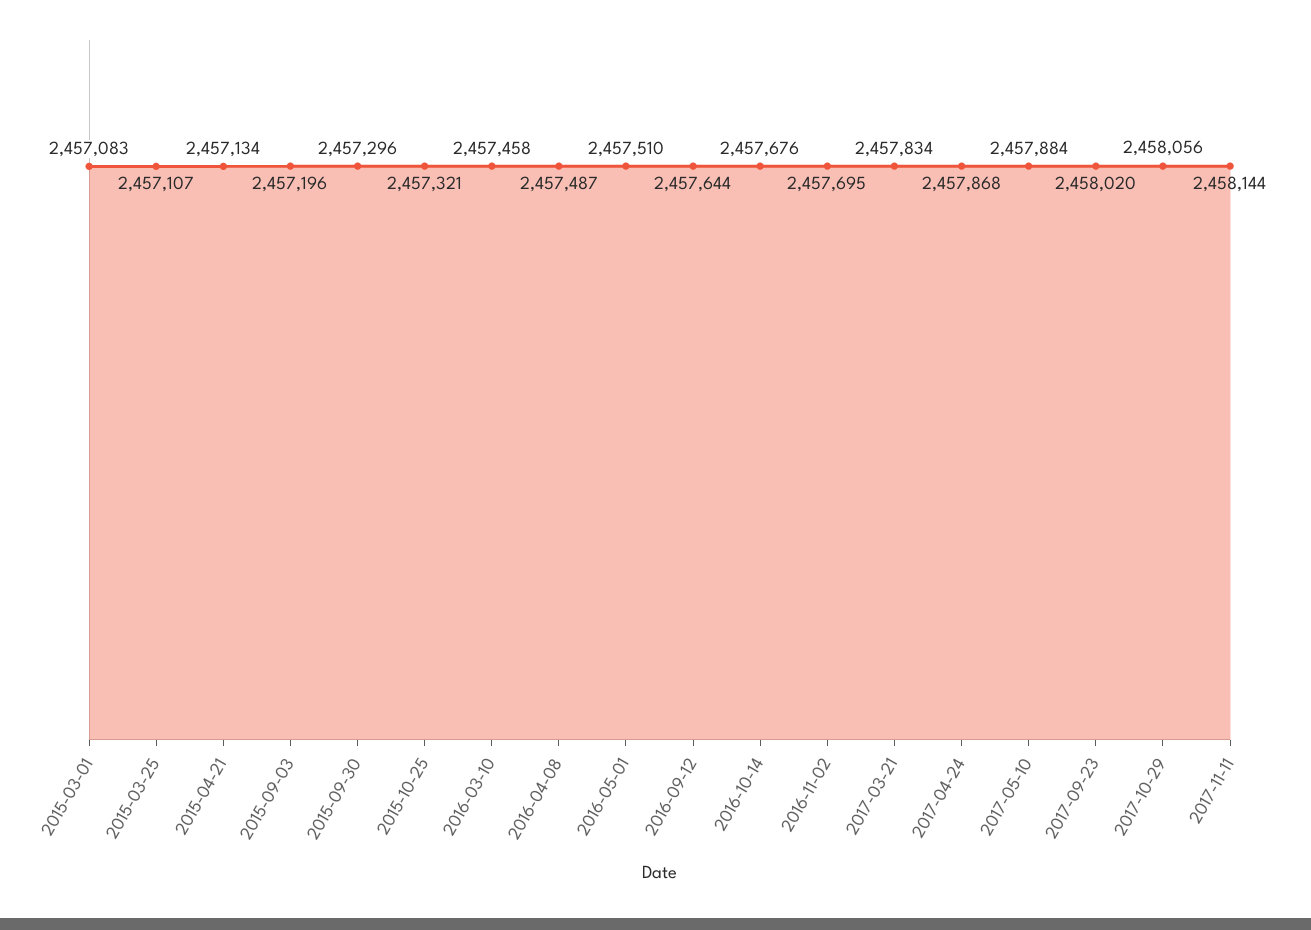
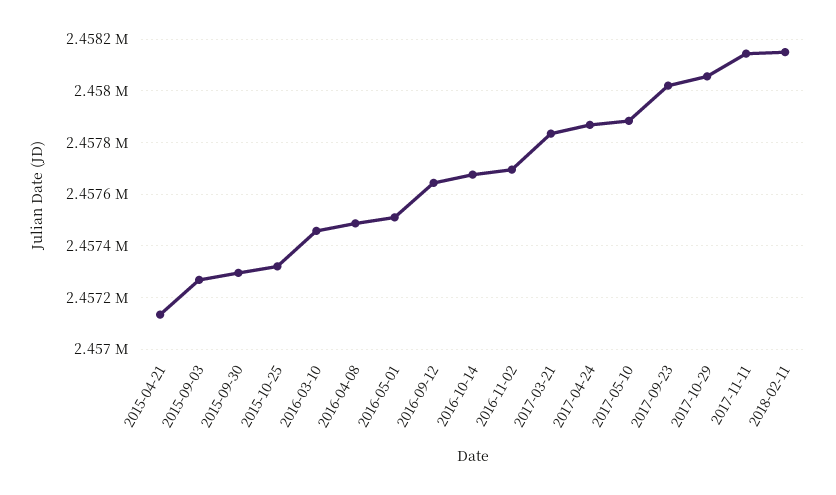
2015-03-01: 2457083 -> none
2015-03-25: 2457107 -> none
2015-09-03: 2457196 -> 2457275
2018-02-11: none -> 2458150

